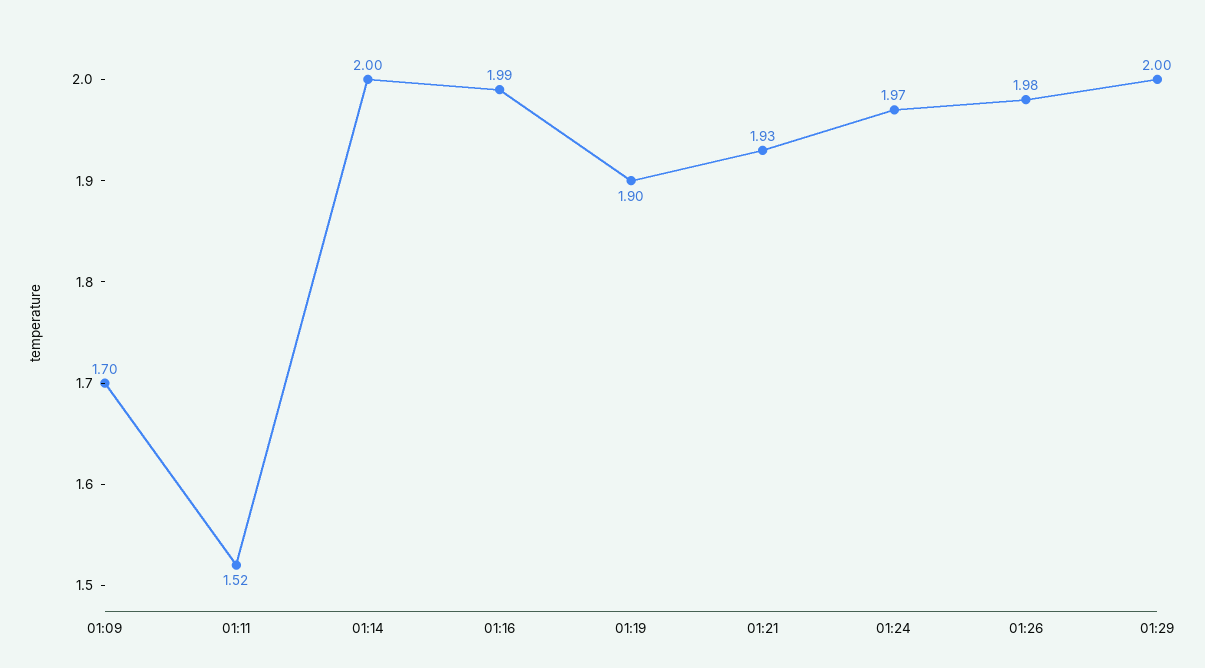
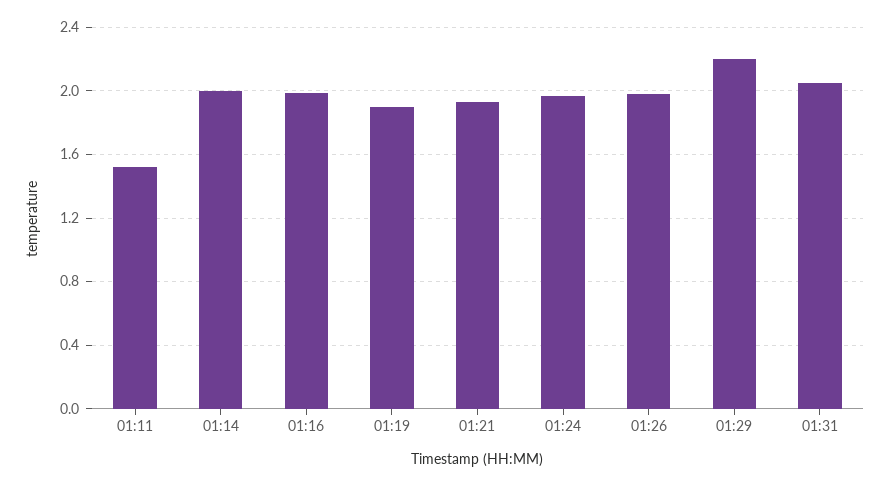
01:09: 1.7 -> none
01:29: 2 -> 2.2
01:31: none -> 2.05

